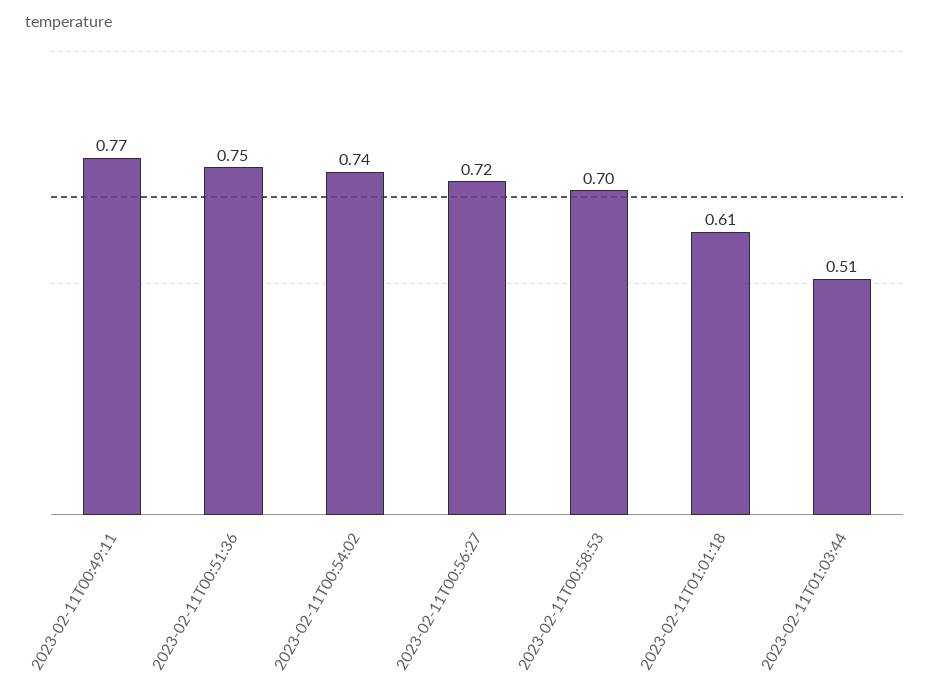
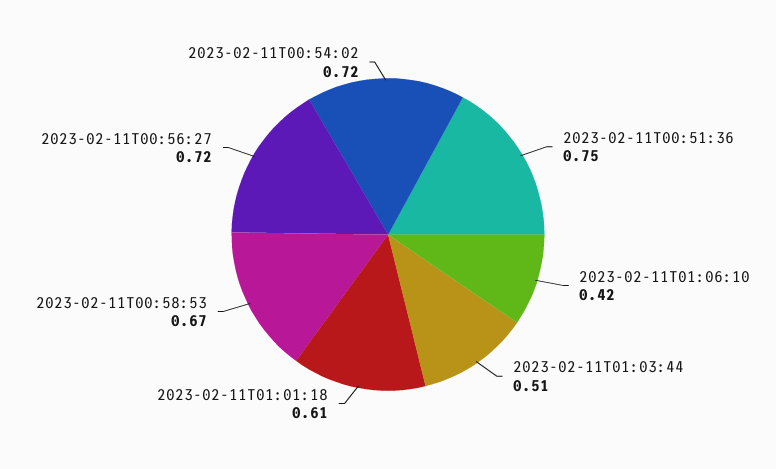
2023-02-11T00:49:11: 0.77 -> none
2023-02-11T00:54:02: 0.74 -> 0.72
2023-02-11T00:58:53: 0.7 -> 0.67
2023-02-11T01:06:10: none -> 0.42

